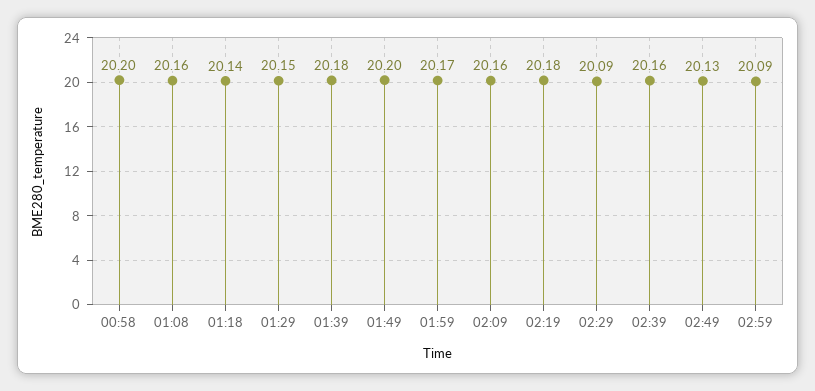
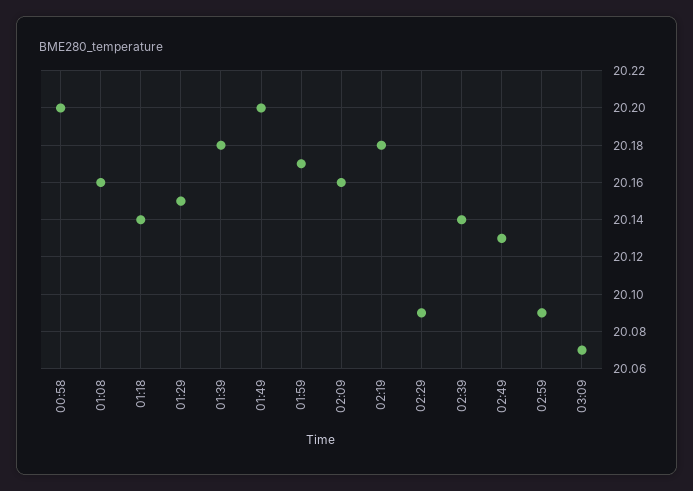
02:39: 20.16 -> 20.14
03:09: none -> 20.07

